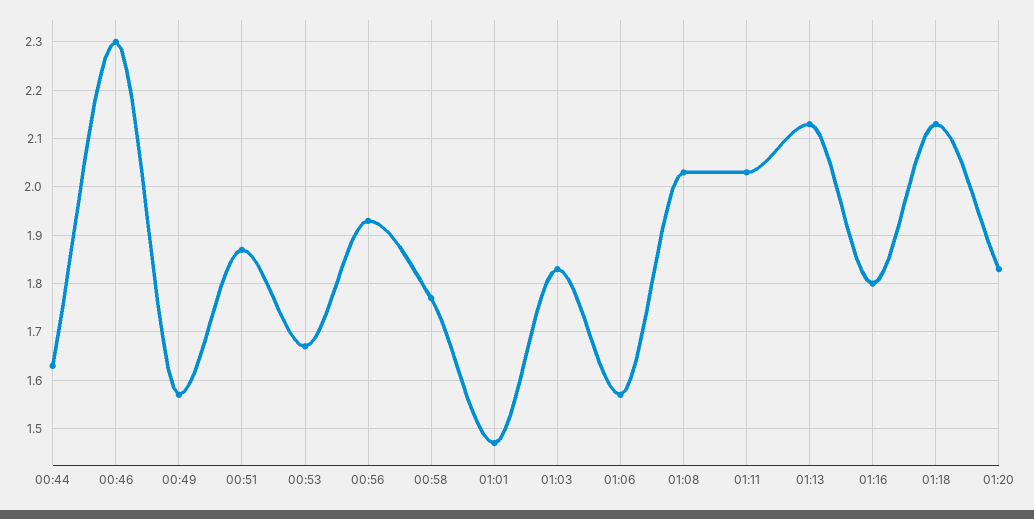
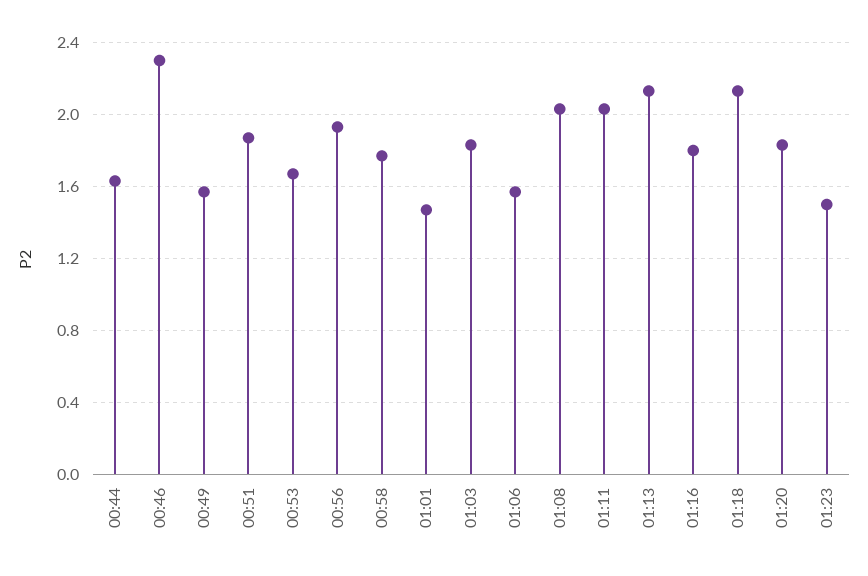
01:23: none -> 1.5

